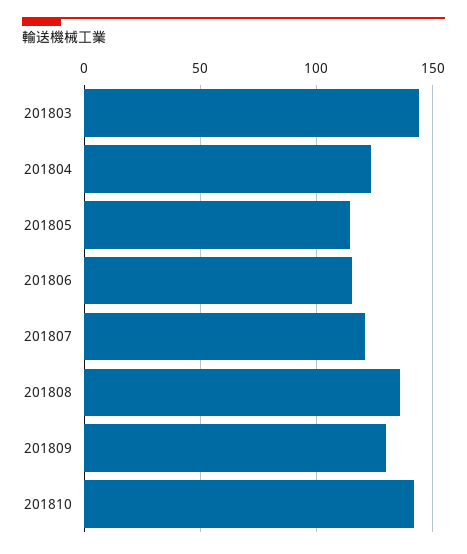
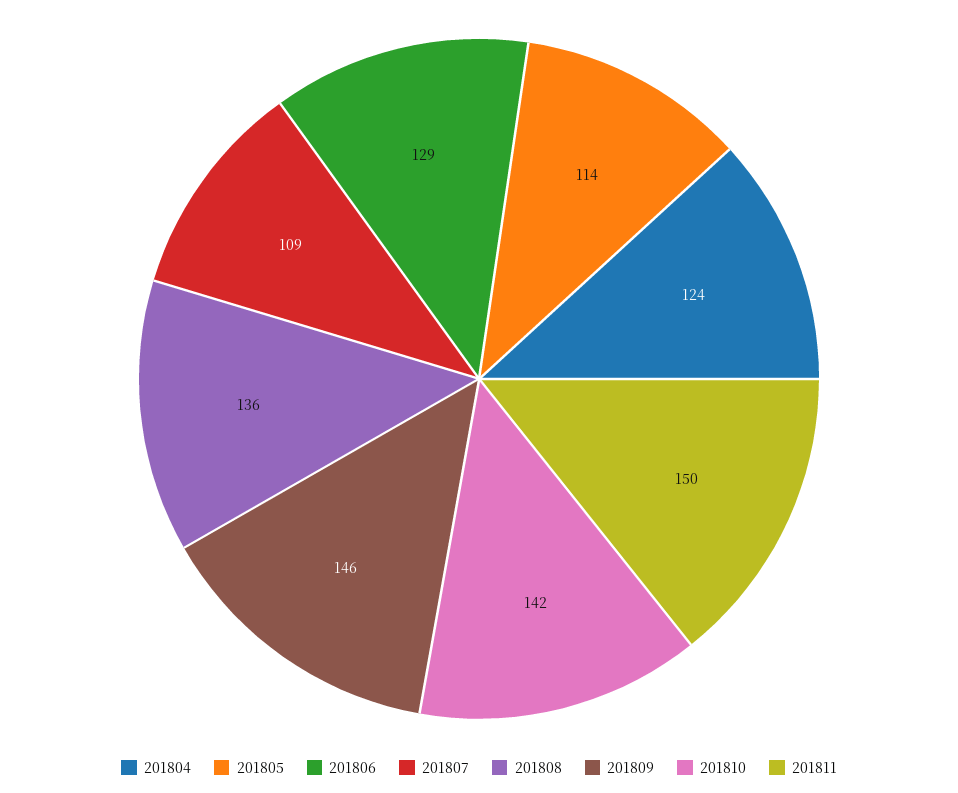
201803: 145 -> none
201806: 115 -> 129
201807: 120 -> 109
201809: 130 -> 146
201811: none -> 150

